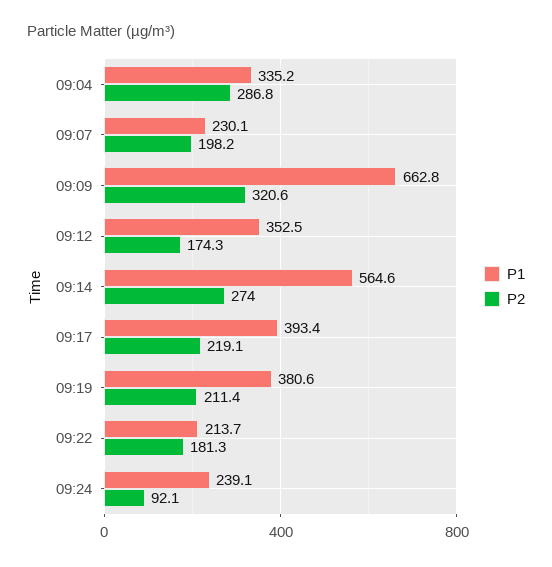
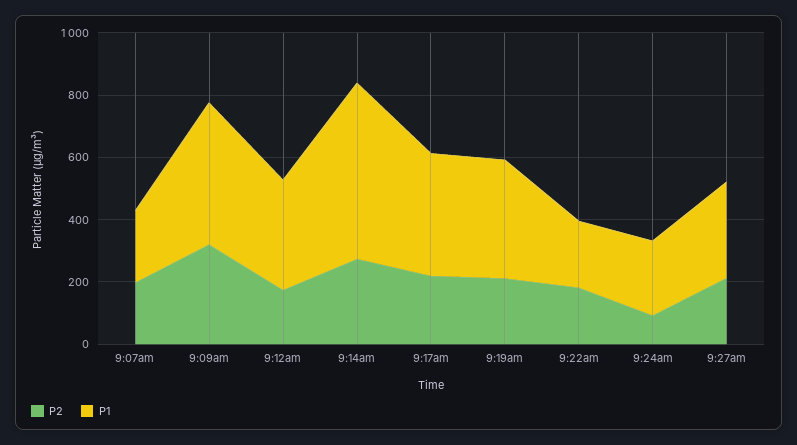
P1, 09:04: 335.2 -> none
P2, 09:04: 286.8 -> none
P1, 09:09: 662.8 -> 450
P2, 9:27am: none -> 200
P1, 9:27am: none -> 300

